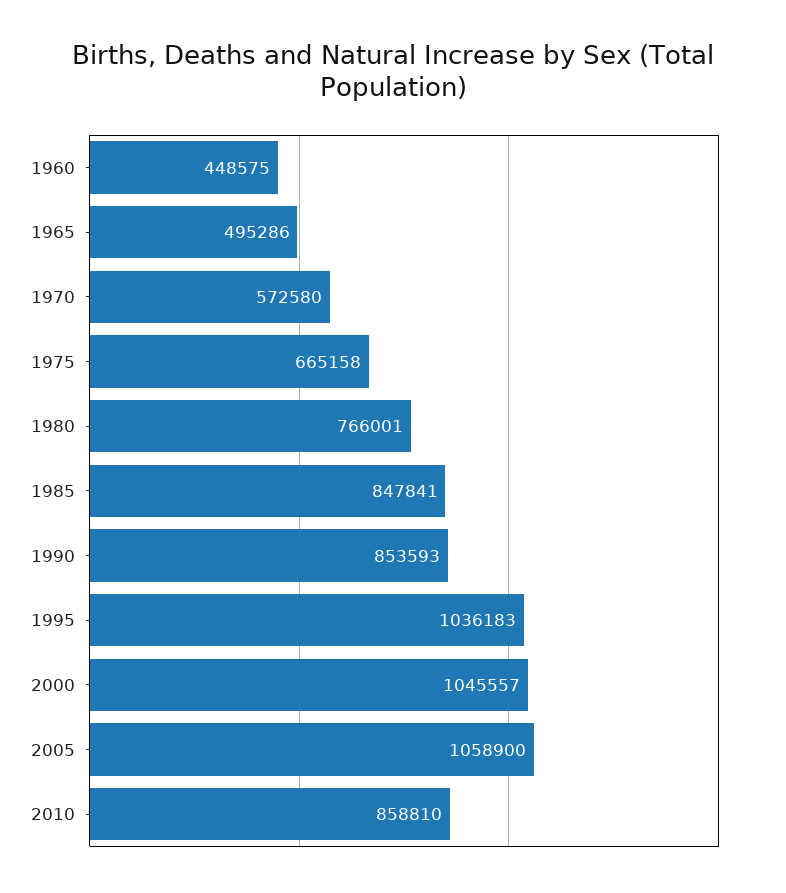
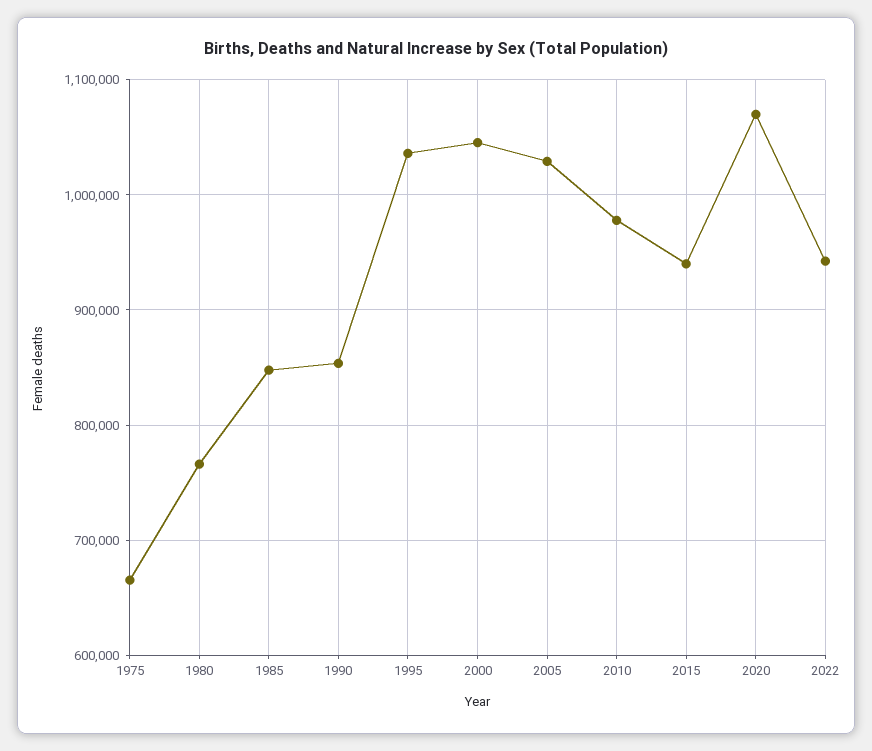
1960: 448575 -> none
1965: 495286 -> none
1970: 572580 -> none
2005: 1058900 -> 1030000
2010: 858810 -> 980000
2015: none -> 940000
2020: none -> 1070000
2022: none -> 940000

